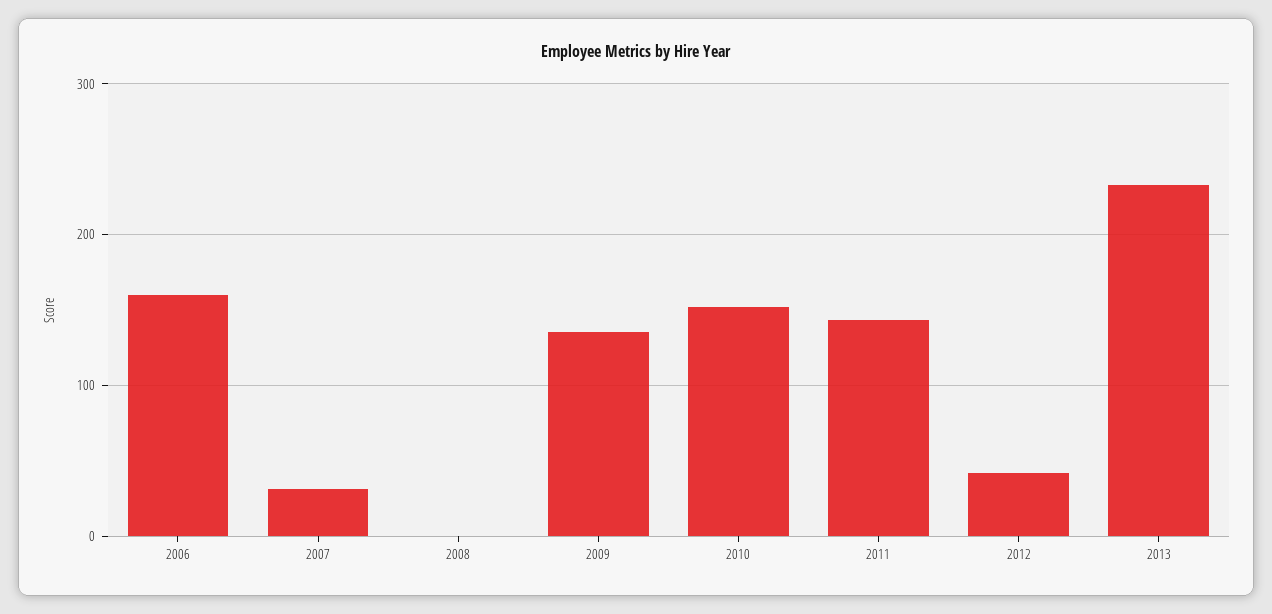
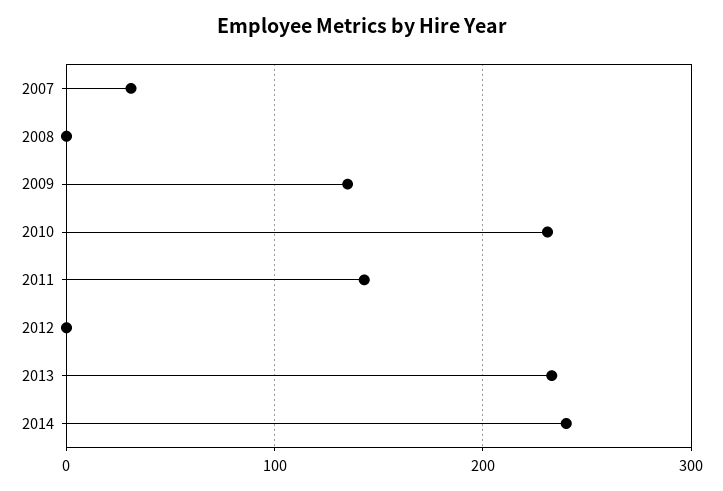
2006: 160 -> none
2010: 150 -> 230
2012: 40 -> 0
2014: none -> 240

